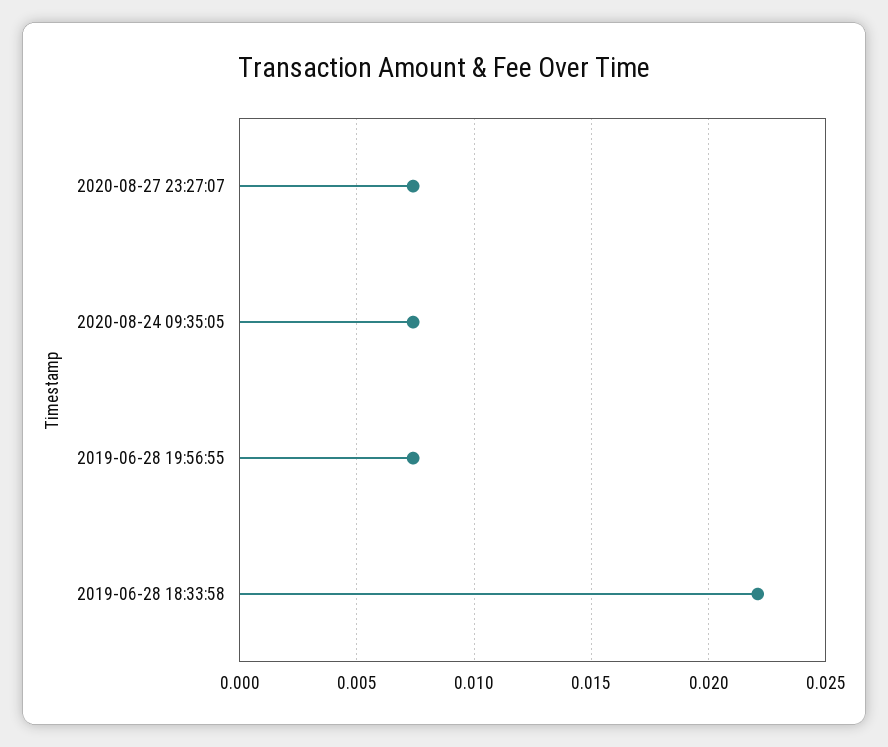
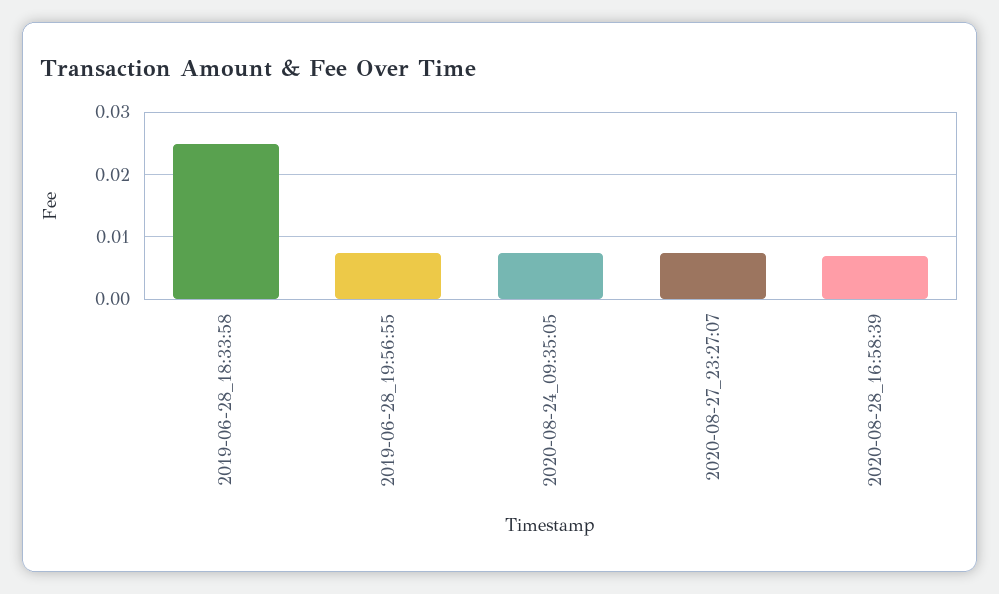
2019-06-28 18:33:58: 0.022 -> 0.025
2020-08-28_16:58:39: none -> 0.007

